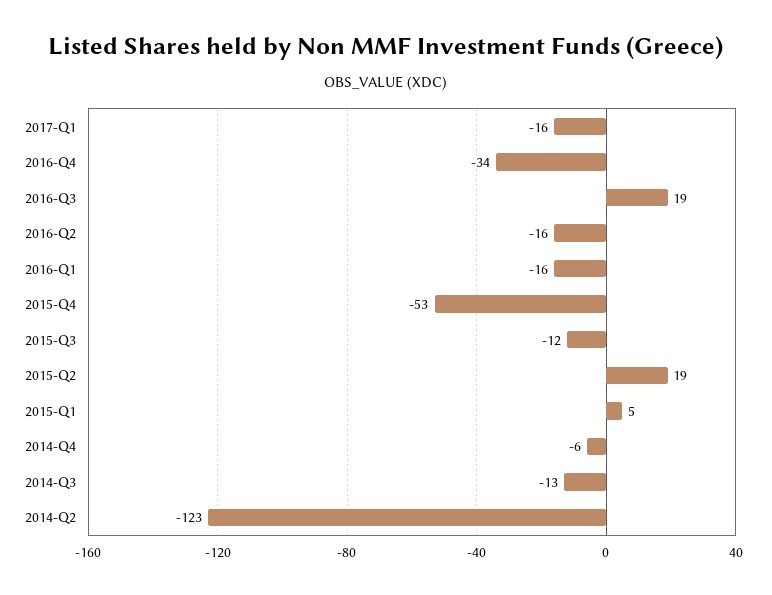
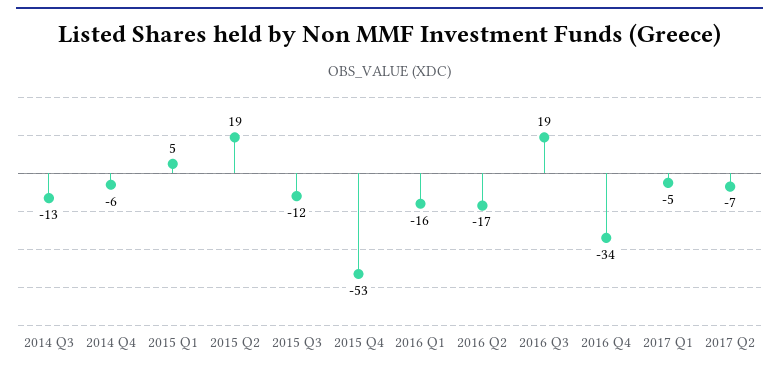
2017-Q1: -16 -> -5
2016-Q2: -16 -> -17
2014-Q2: -123 -> none
2017 Q2: none -> -7

